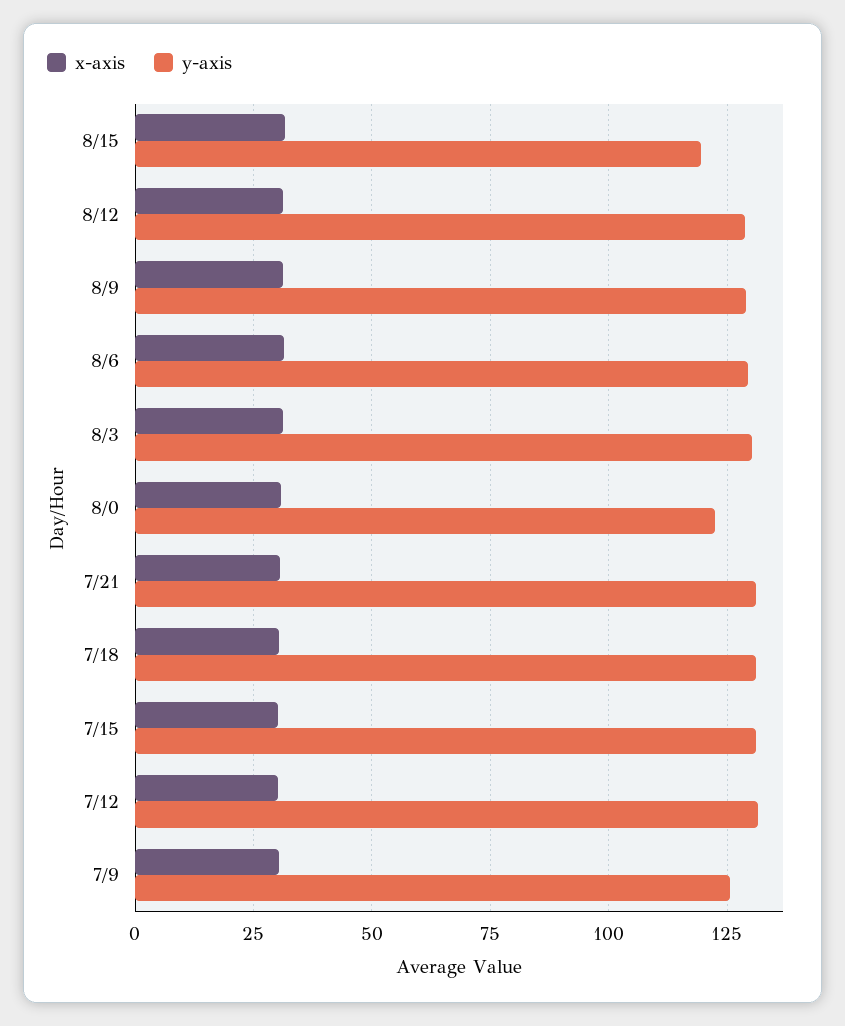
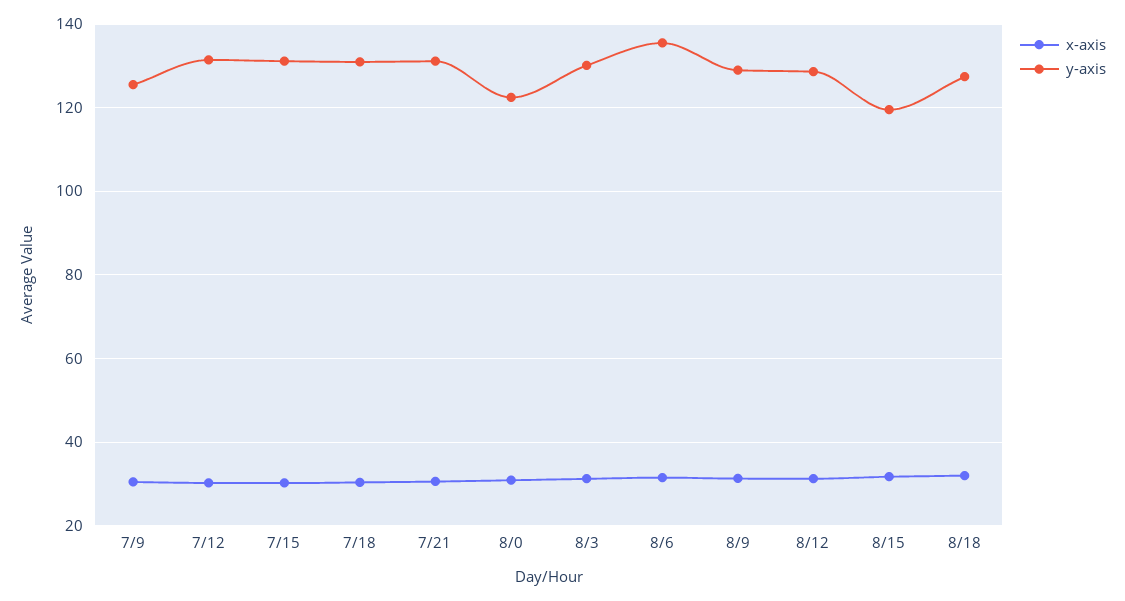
y-axis, 8/6: 130 -> 136
x-axis, 8/18: none -> 32
y-axis, 8/18: none -> 128

